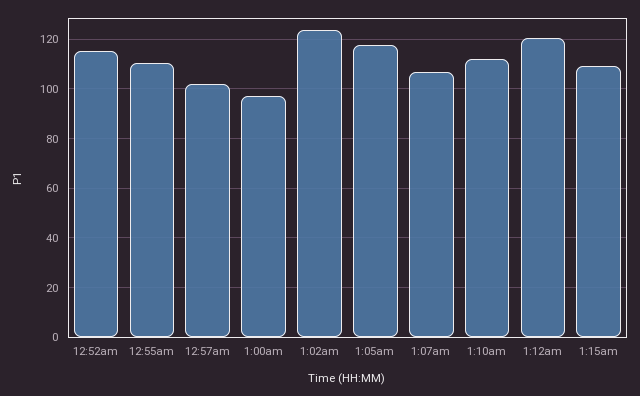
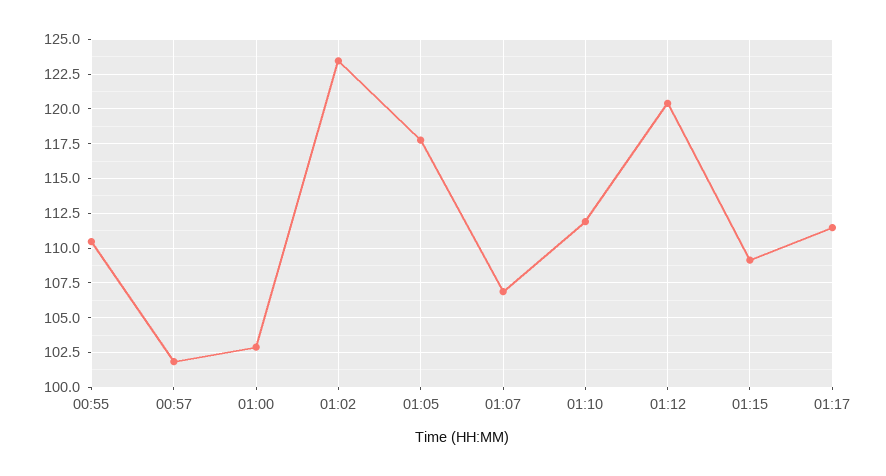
12:52am: 115 -> none
1:00am: 97.5 -> 103
01:17: none -> 111.5

